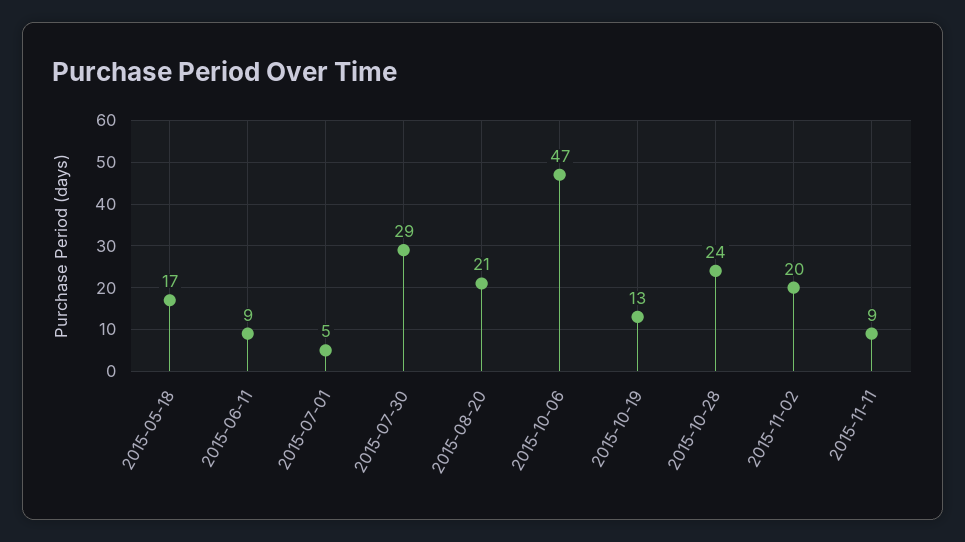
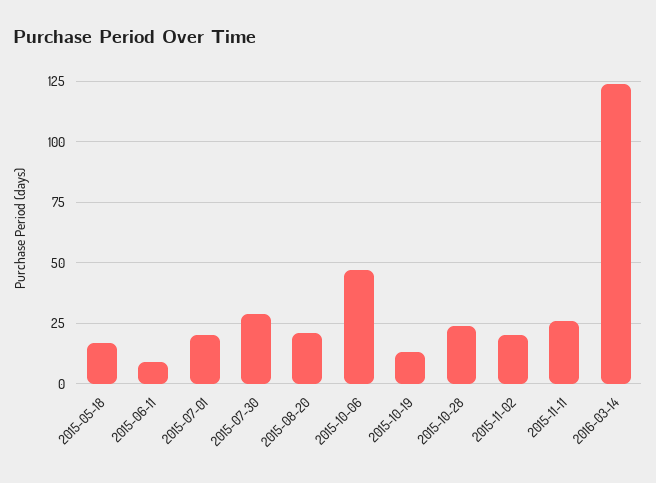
2015-07-01: 5 -> 20
2015-11-11: 9 -> 25
2016-03-14: none -> 125

